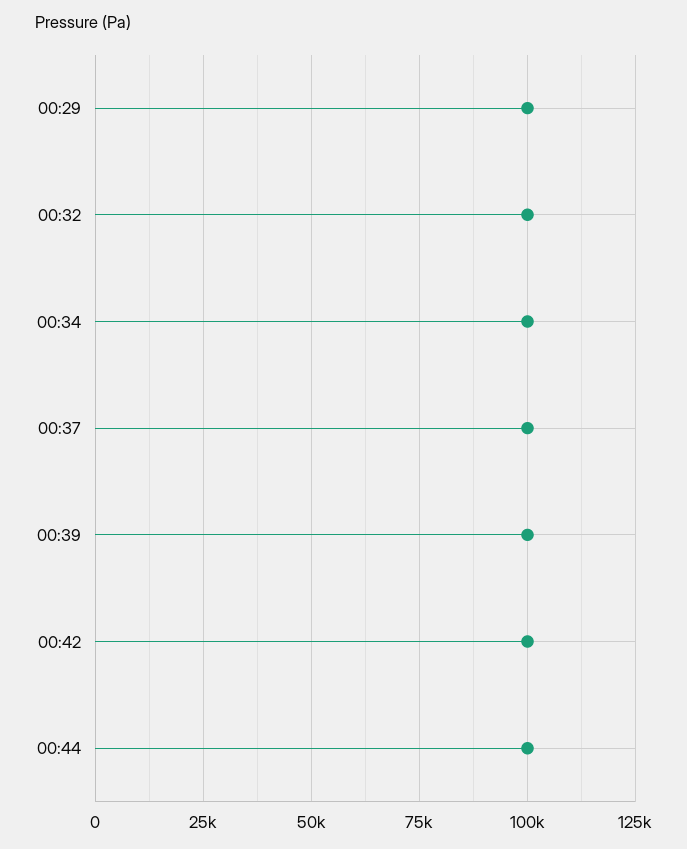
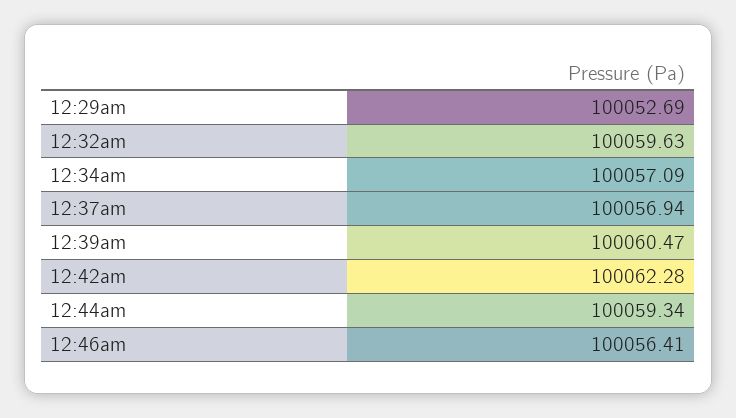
12:46am: none -> 100056.41

